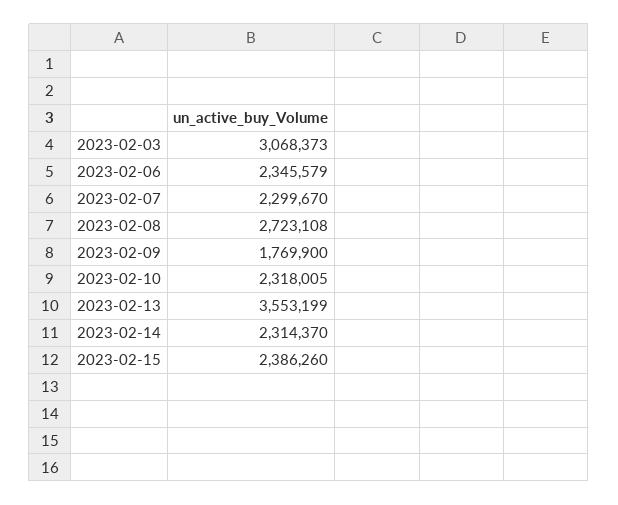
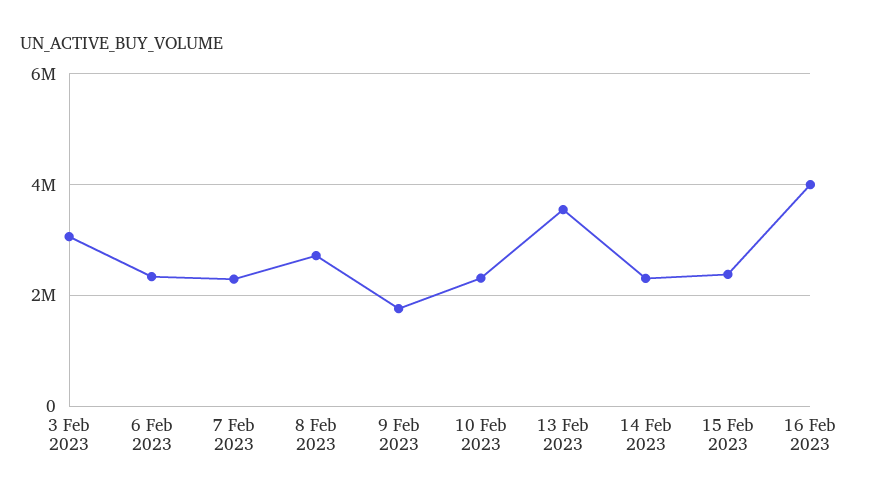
16 Feb 2023: none -> 4000000

